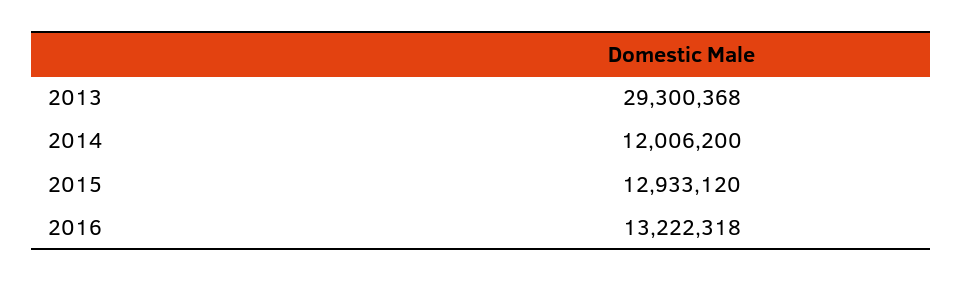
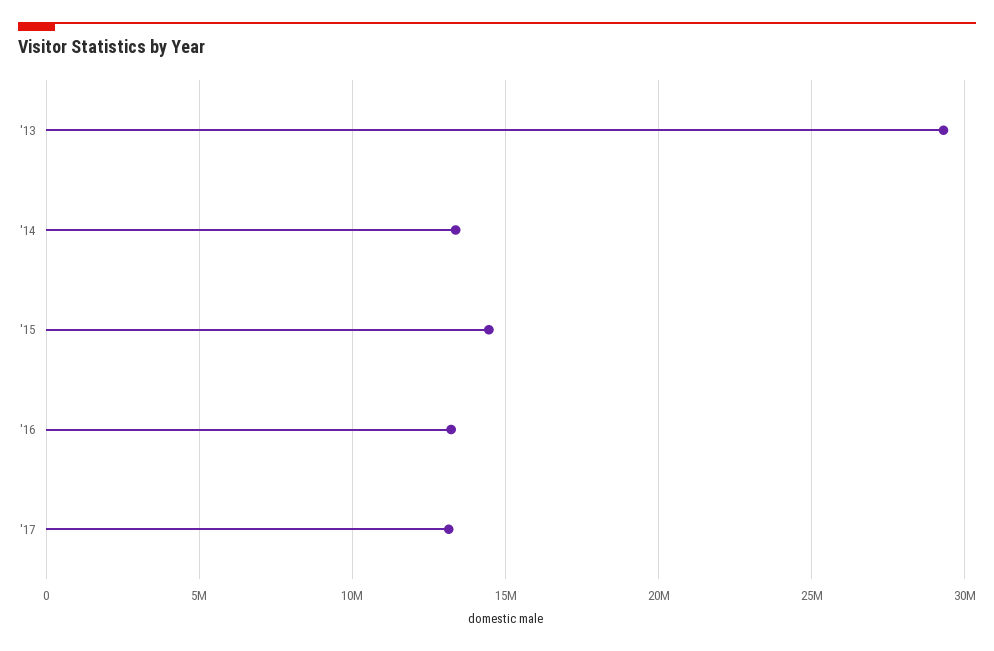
2014: 12006200 -> 13500000
2015: 12933120 -> 14500000
'17: none -> 13000000

